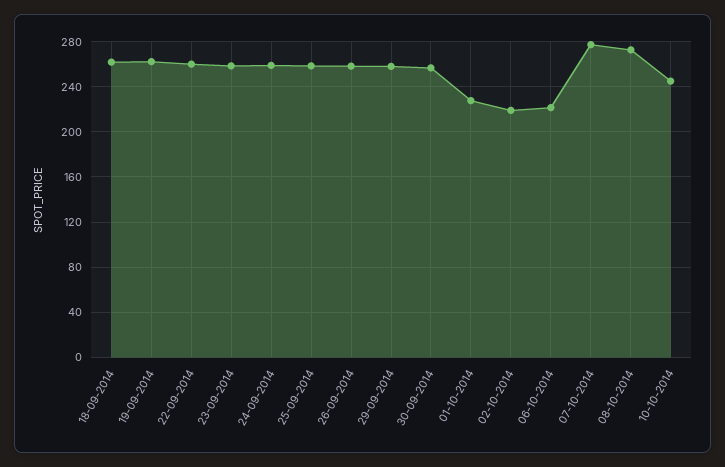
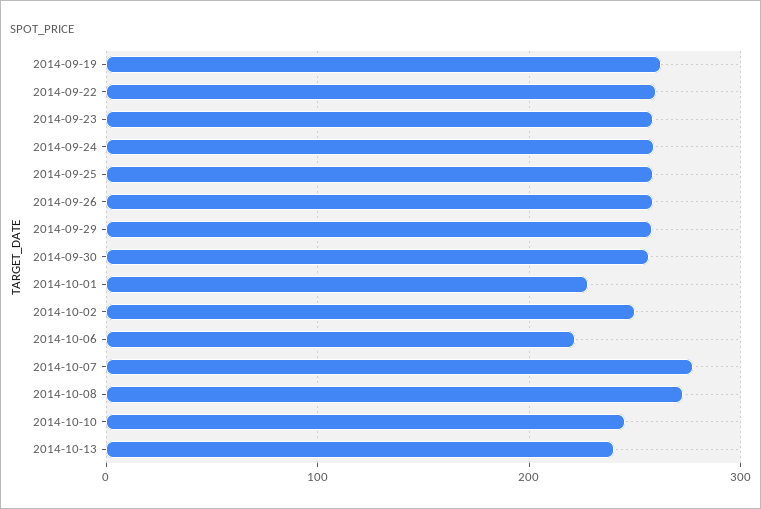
18-09-2014: 260 -> none
02-10-2014: 220 -> 250
2014-10-13: none -> 240

